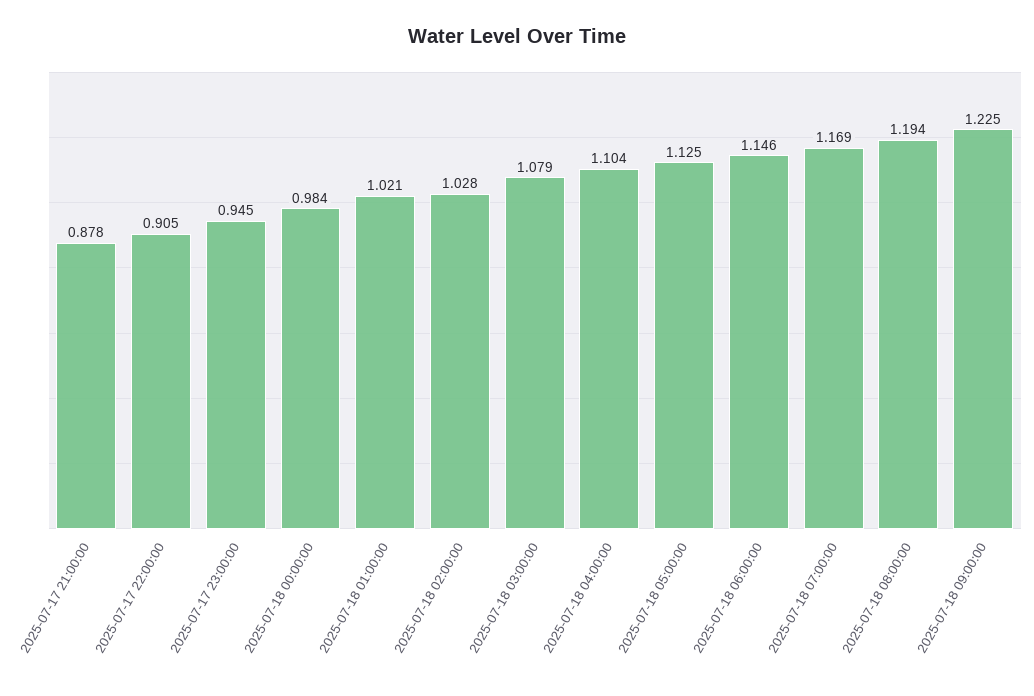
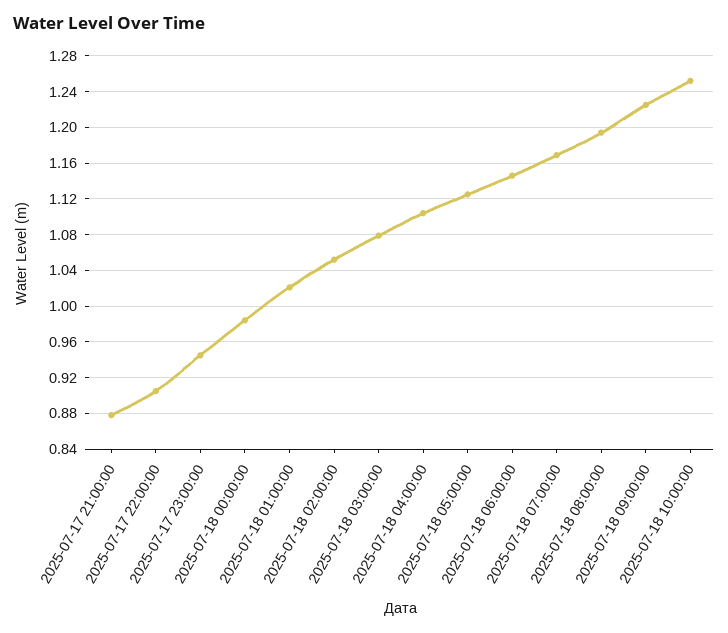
2025-07-18 02:00:00: 1.028 -> 1.05
2025-07-18 10:00:00: none -> 1.25

